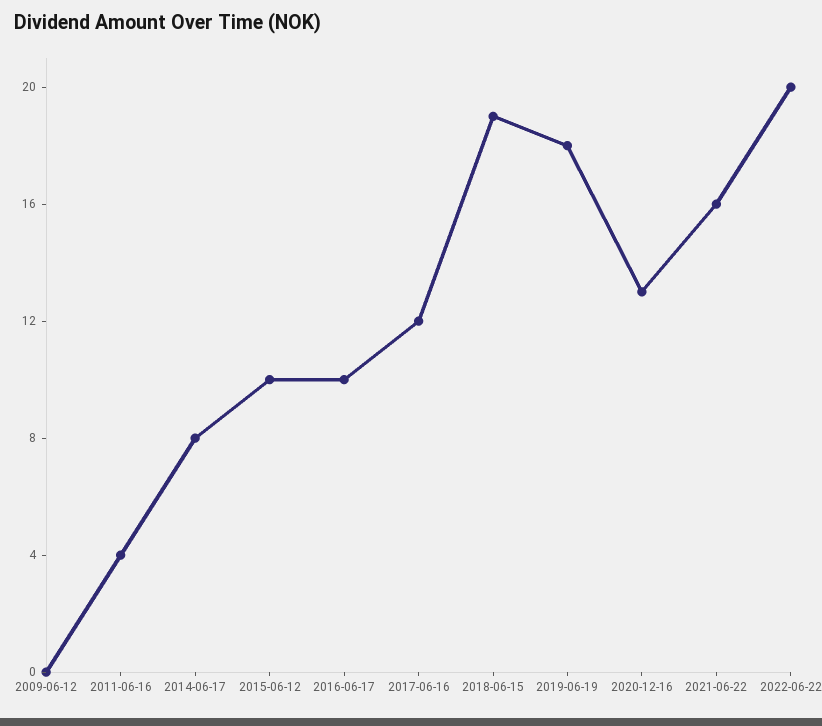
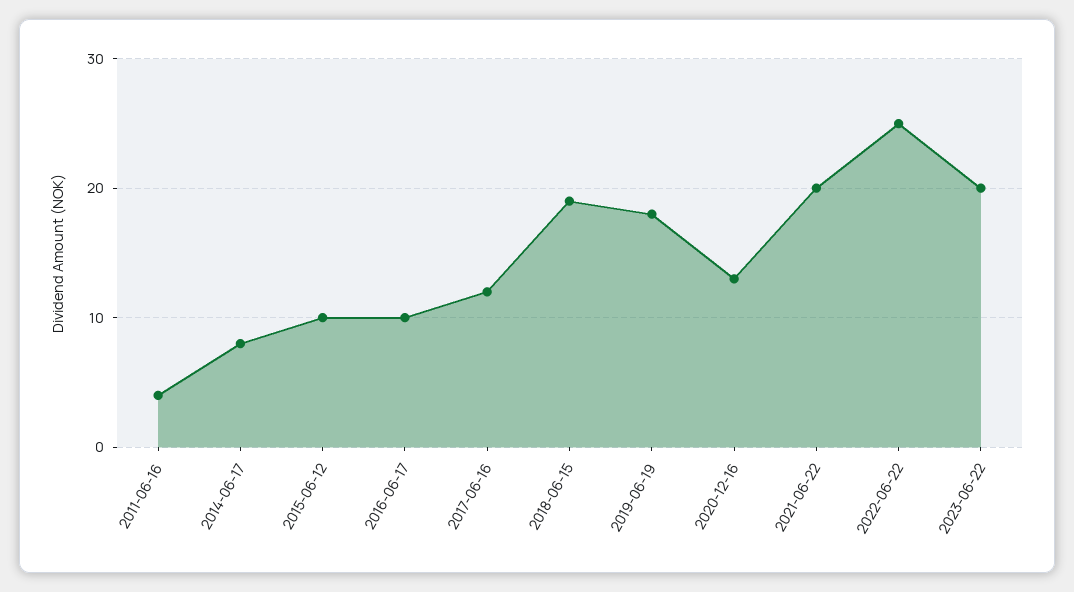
2009-06-12: 0 -> none
2021-06-22: 16 -> 20
2022-06-22: 20 -> 25
2023-06-22: none -> 20

